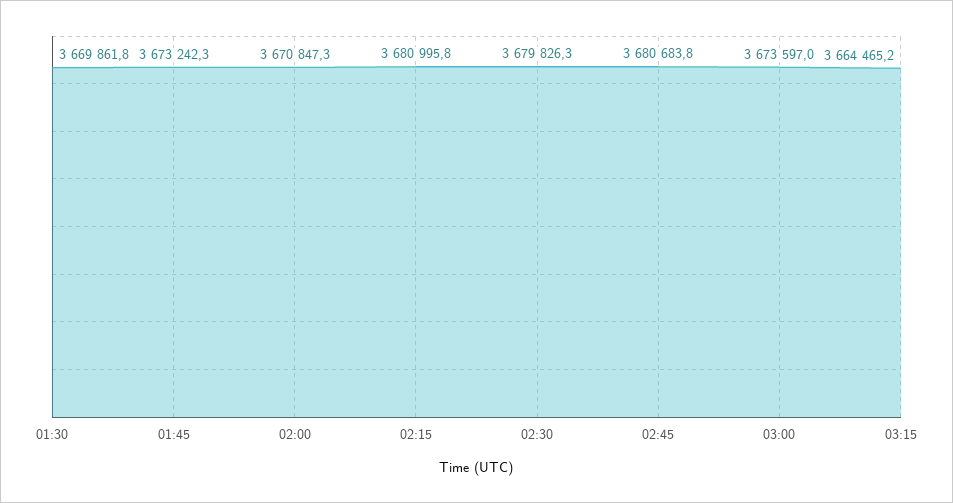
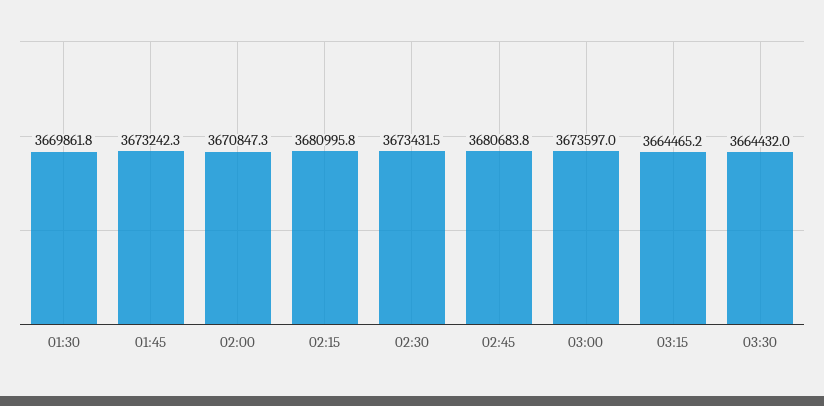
02:30: 3679826.3 -> 3673431.5
03:30: none -> 3664432

